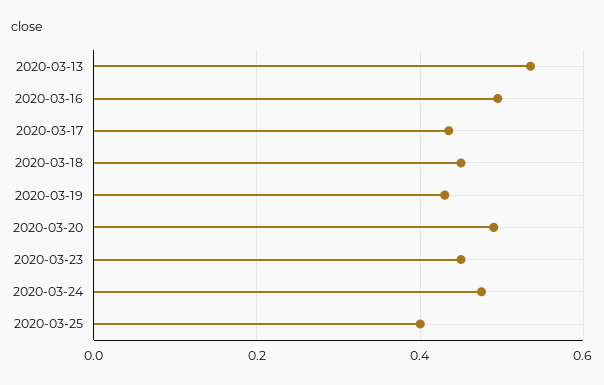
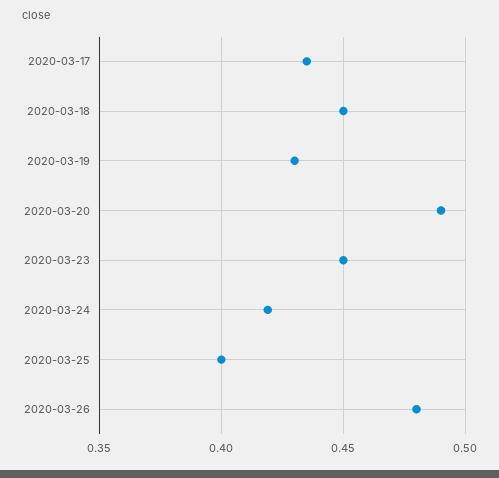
2020-03-13: 0.54 -> none
2020-03-16: 0.5 -> none
2020-03-24: 0.48 -> 0.42
2020-03-26: none -> 0.48

